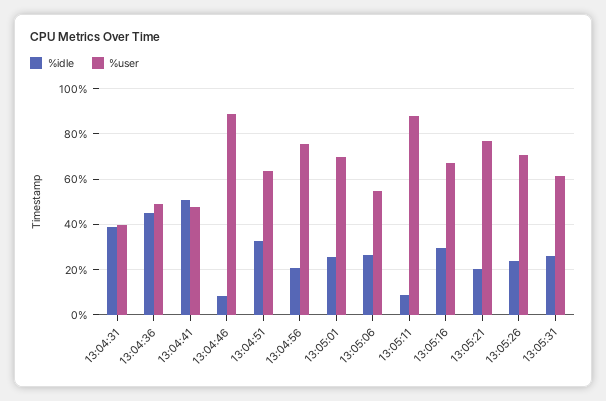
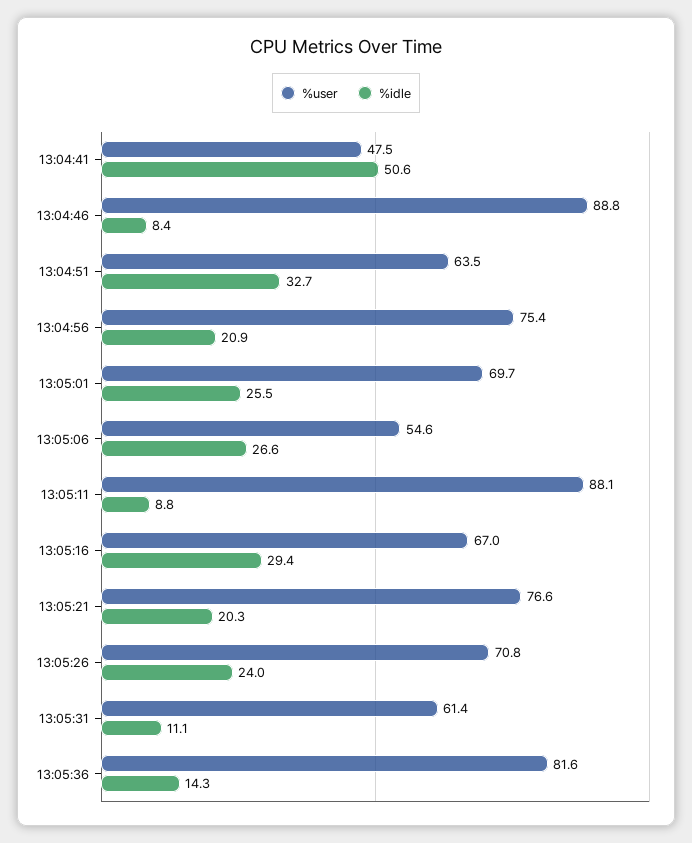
%idle, 13:04:31: 40 -> none
%user, 13:04:31: 40 -> none
%idle, 13:04:36: 45 -> none
%user, 13:04:36: 50 -> none
%idle, 13:05:31: 25 -> 11.1
%user, 13:05:36: none -> 81.6
%idle, 13:05:36: none -> 14.3

